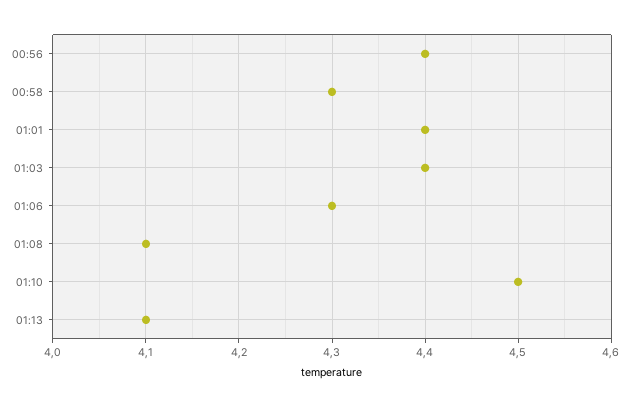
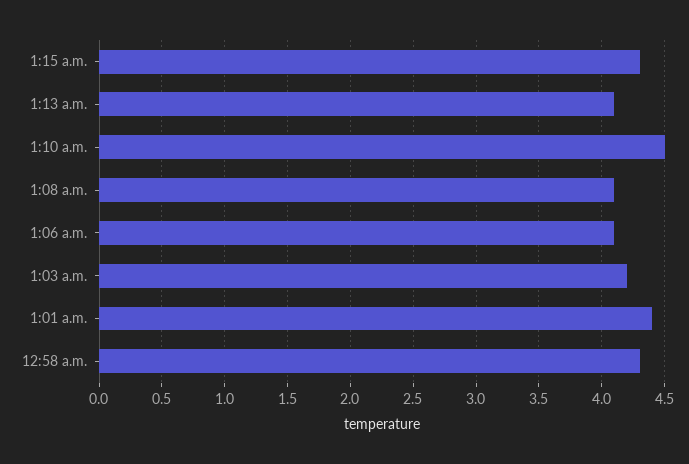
00:56: 4.4 -> none
01:03: 4.4 -> 4.2
01:06: 4.3 -> 4.1
1:15 a.m.: none -> 4.3

